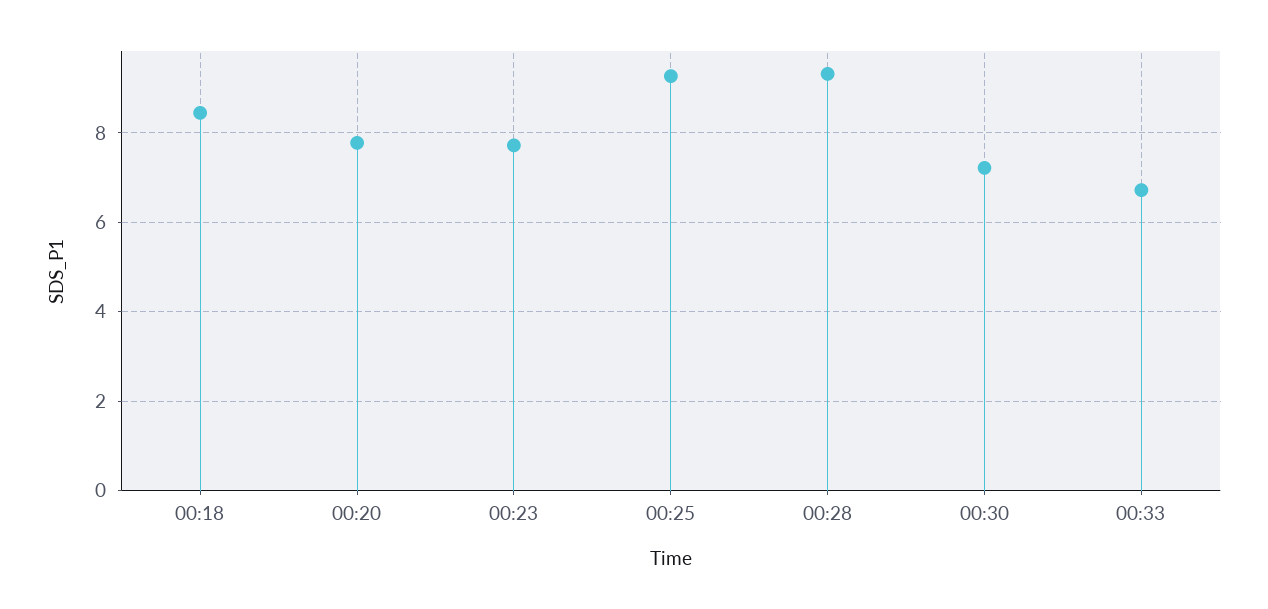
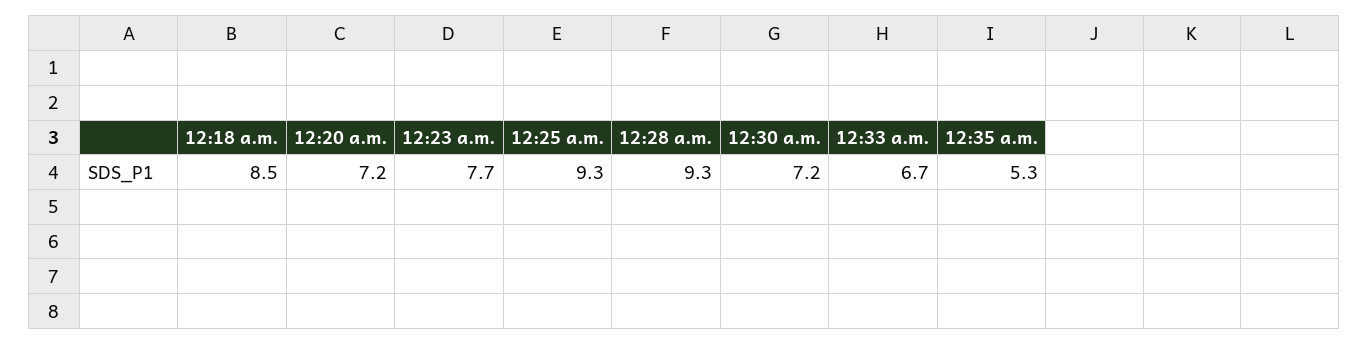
00:20: 7.8 -> 7.2
12:35 a.m.: none -> 5.3

